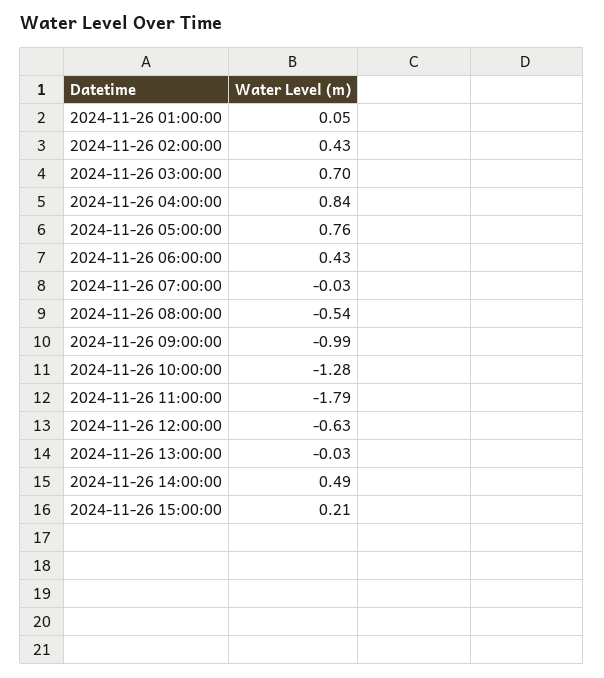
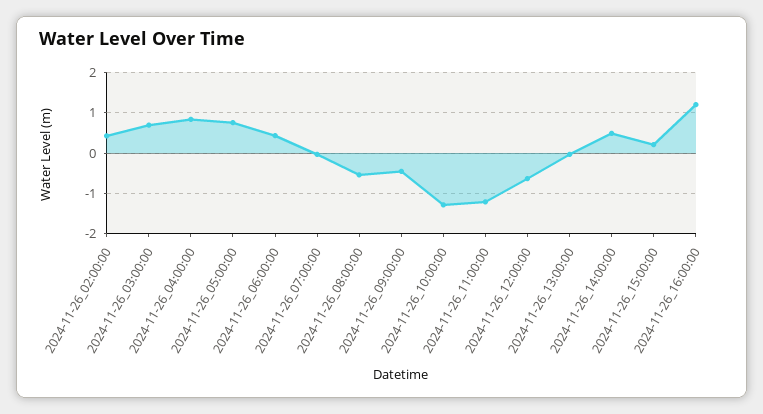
2024-11-26 01:00:00: 0.05 -> none
2024-11-26 09:00:00: -0.99 -> -0.4
2024-11-26 11:00:00: -1.79 -> -1.2
2024-11-26_16:00:00: none -> 1.2

